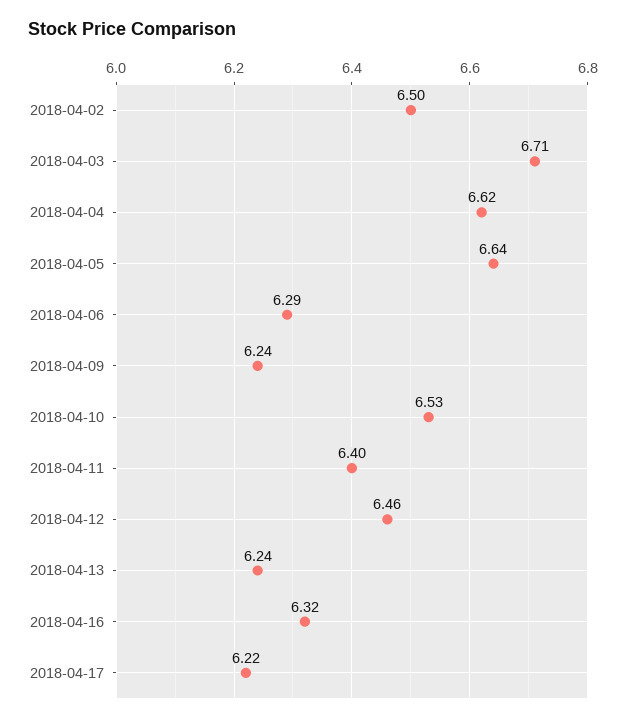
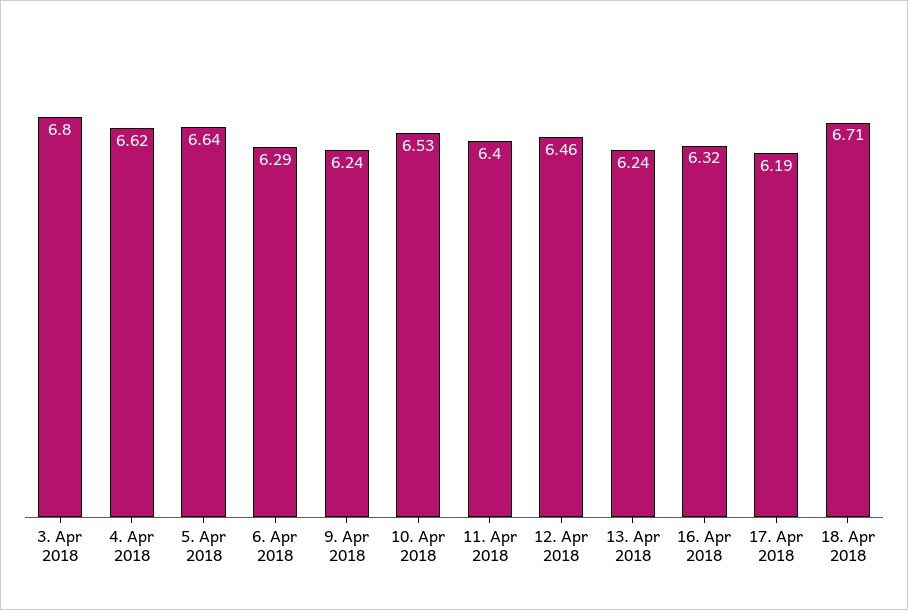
2018-04-02: 6.5 -> none
2018-04-03: 6.71 -> 6.8
2018-04-17: 6.22 -> 6.19
18. Apr 2018: none -> 6.71

